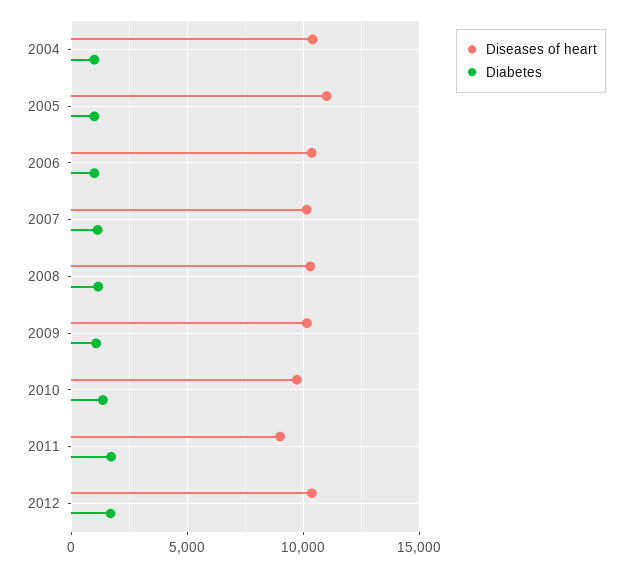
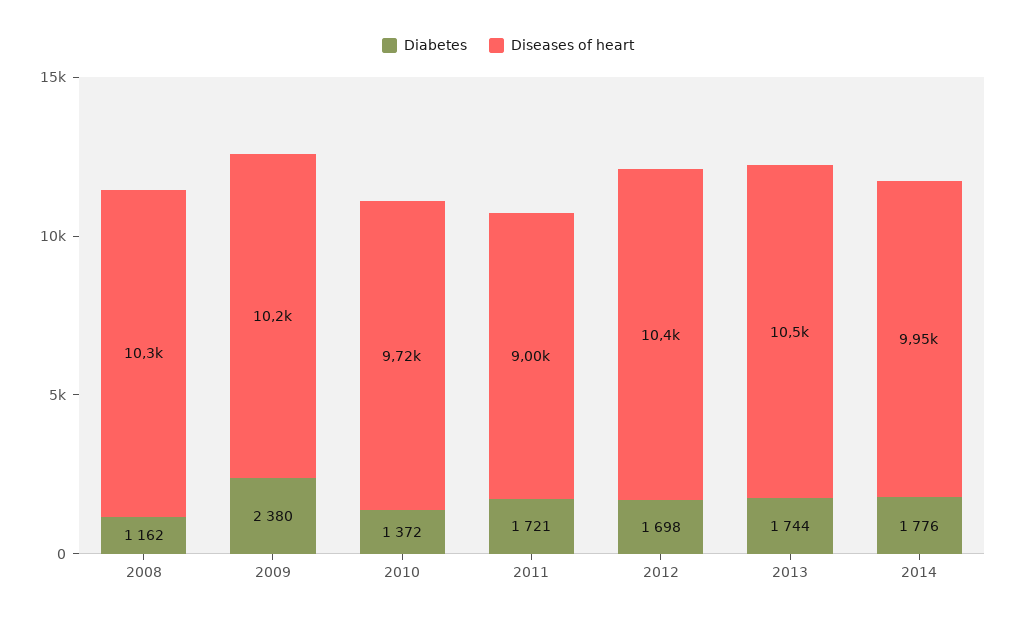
Diseases of heart, 2004: 10500 -> none
Diabetes, 2004: 1000 -> none
Diseases of heart, 2005: 11000 -> none
Diabetes, 2005: 1000 -> none
Diseases of heart, 2006: 10500 -> none
Diabetes, 2006: 1000 -> none
Diseases of heart, 2007: 10000 -> none
Diabetes, 2007: 1000 -> none
Diabetes, 2009: 1000 -> 2380
Diabetes, 2013: none -> 1744
Diseases of heart, 2013: none -> 10500
Diabetes, 2014: none -> 1776
Diseases of heart, 2014: none -> 9950

